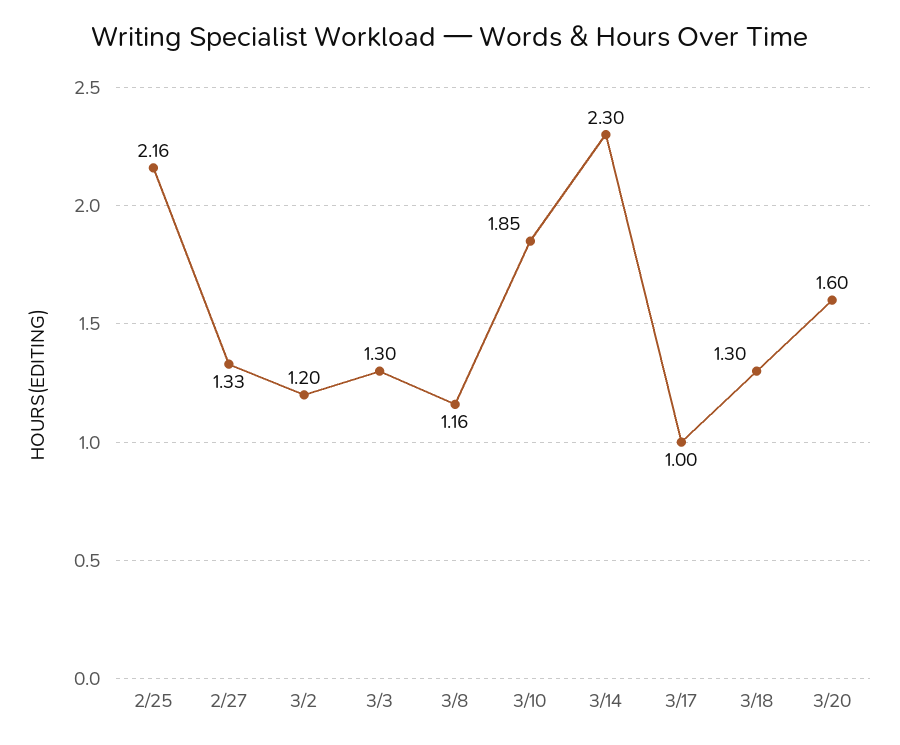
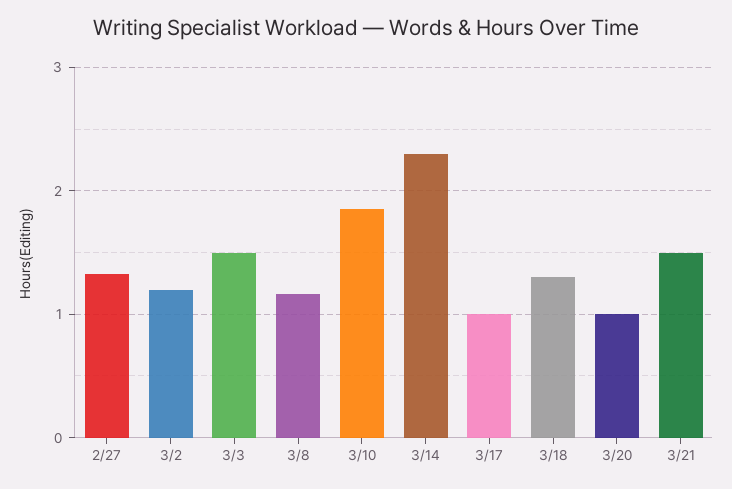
2/25: 2.16 -> none
3/3: 1.3 -> 1.5
3/20: 1.6 -> 1
3/21: none -> 1.5

